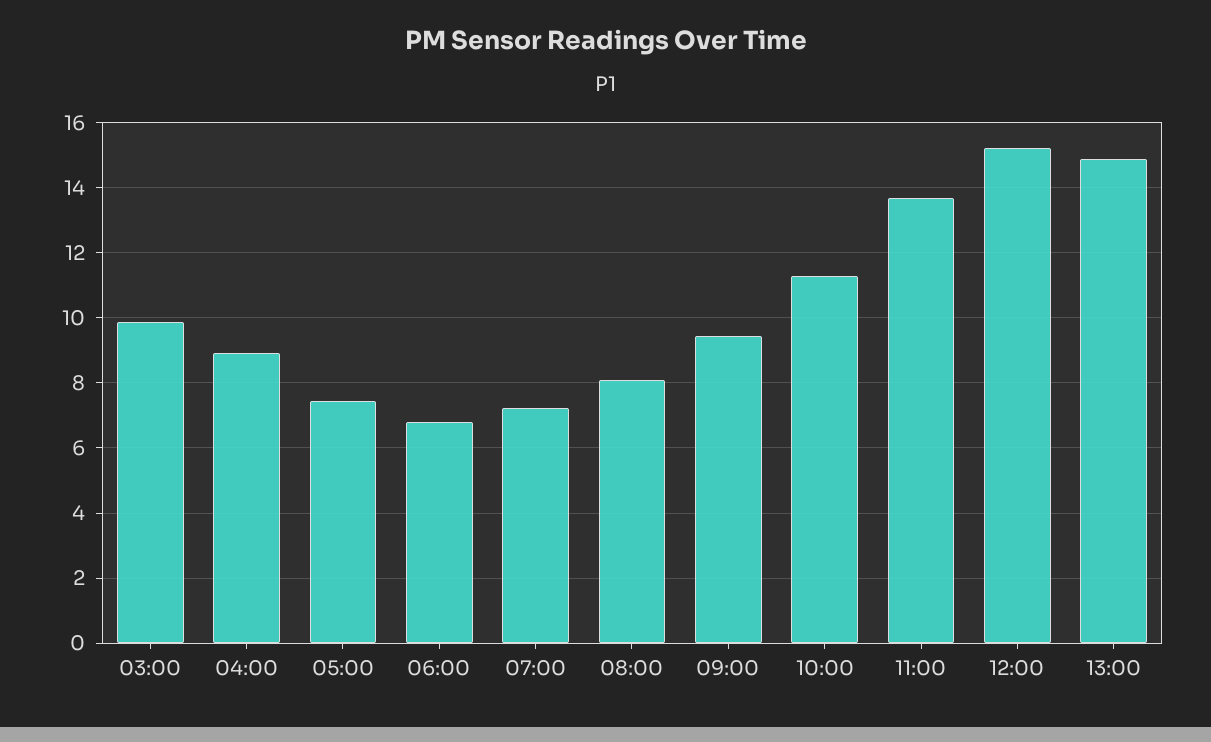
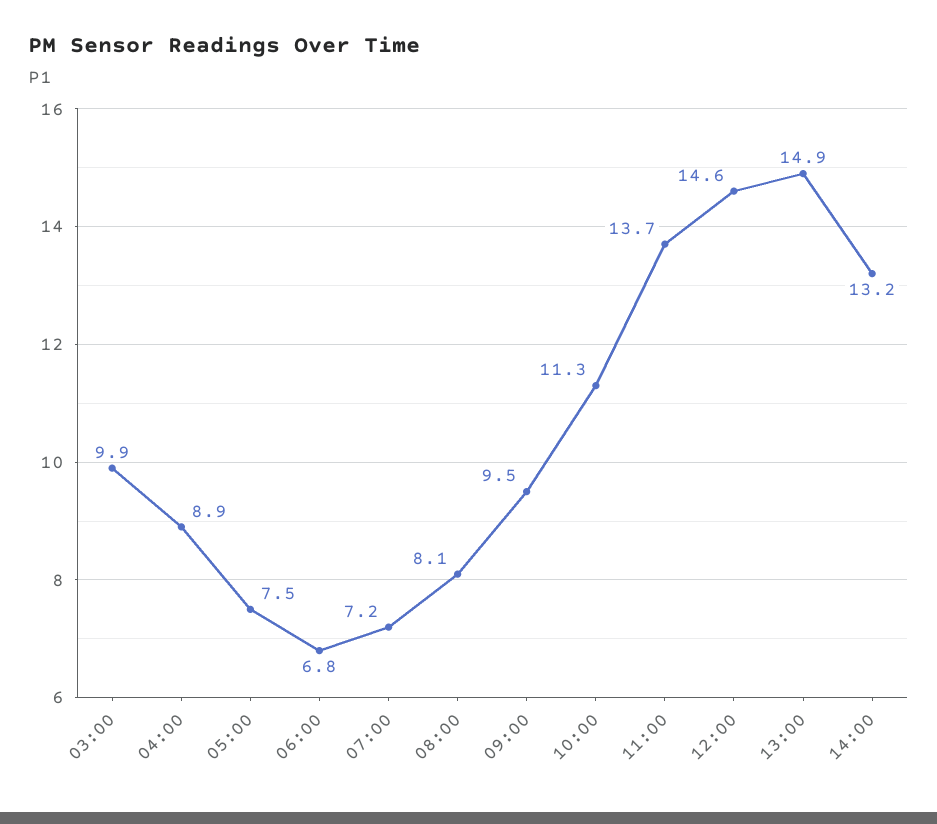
12:00: 15.2 -> 14.6
14:00: none -> 13.2

